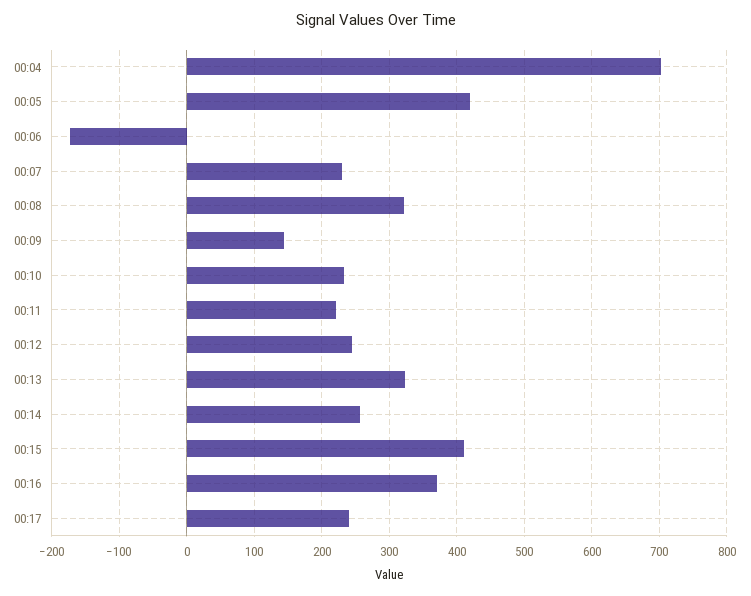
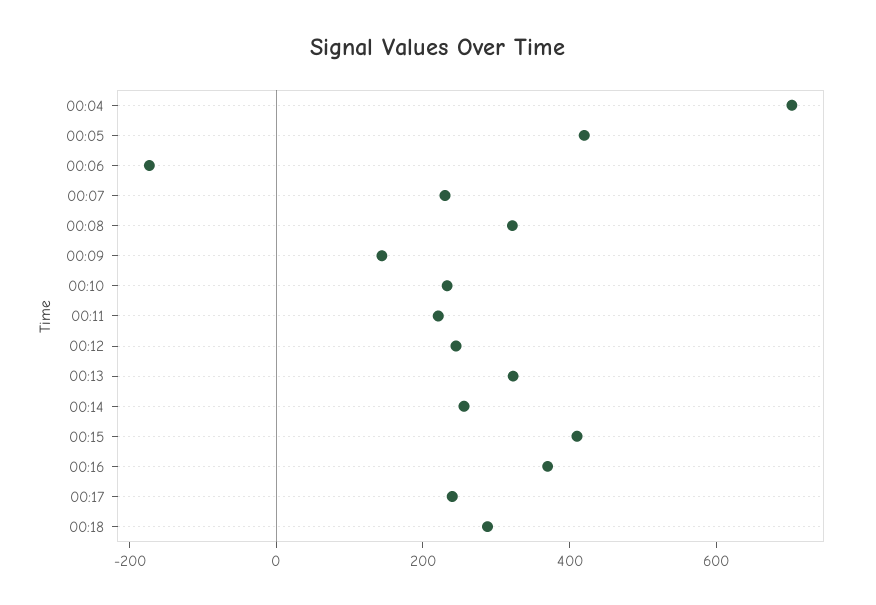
00:18: none -> 300

